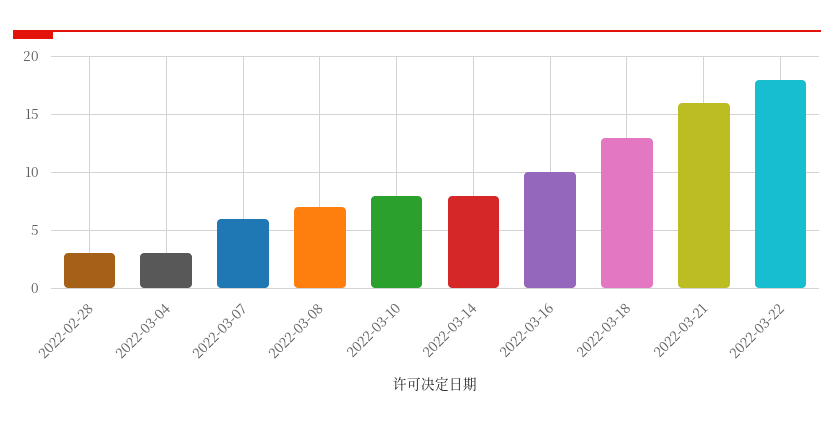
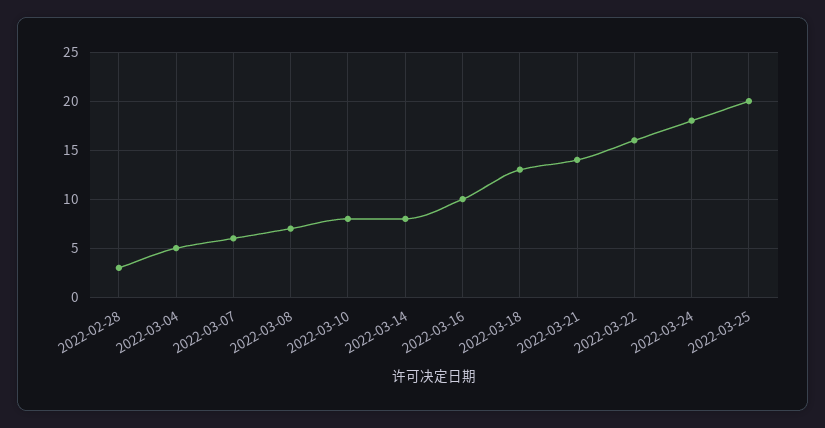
2022-03-04: 3 -> 5
2022-03-21: 16 -> 14
2022-03-22: 18 -> 16
2022-03-24: none -> 18
2022-03-25: none -> 20

